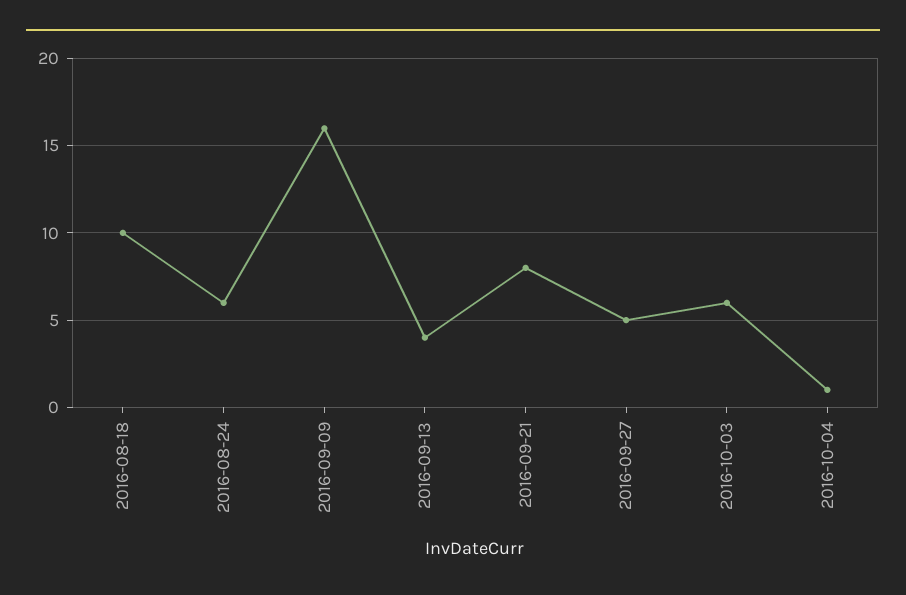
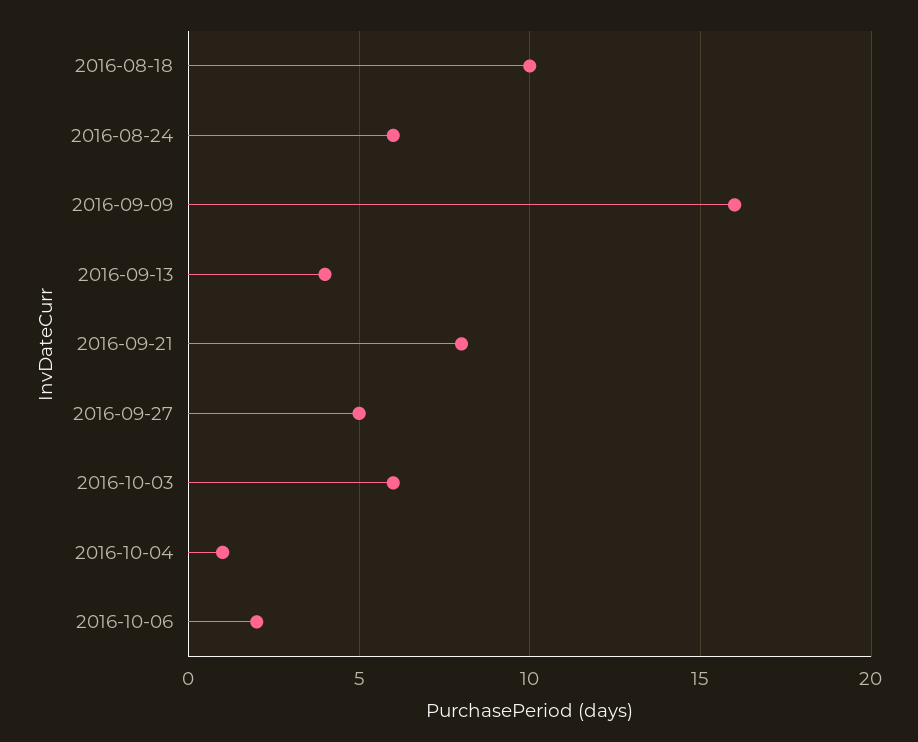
2016-10-06: none -> 2

